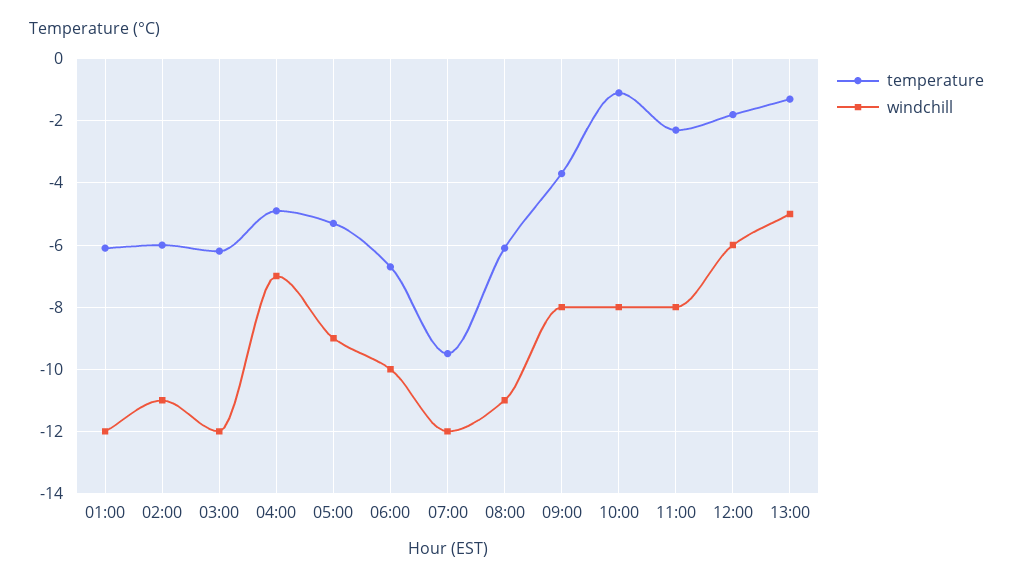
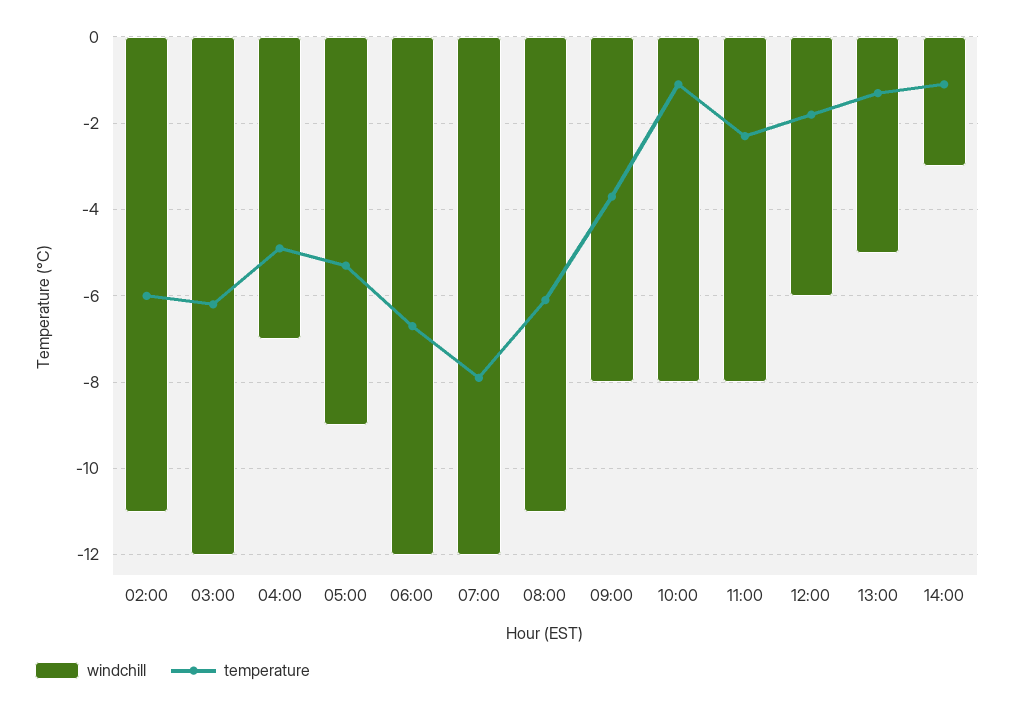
temperature, 01:00: -6 -> none
windchill, 01:00: -12 -> none
windchill, 06:00: -10 -> -12
temperature, 07:00: -9.5 -> -8
windchill, 14:00: none -> -3
temperature, 14:00: none -> -1

